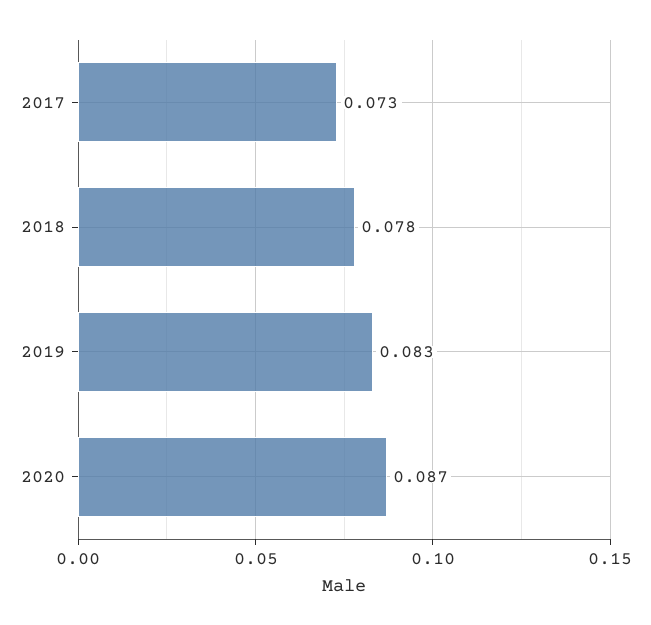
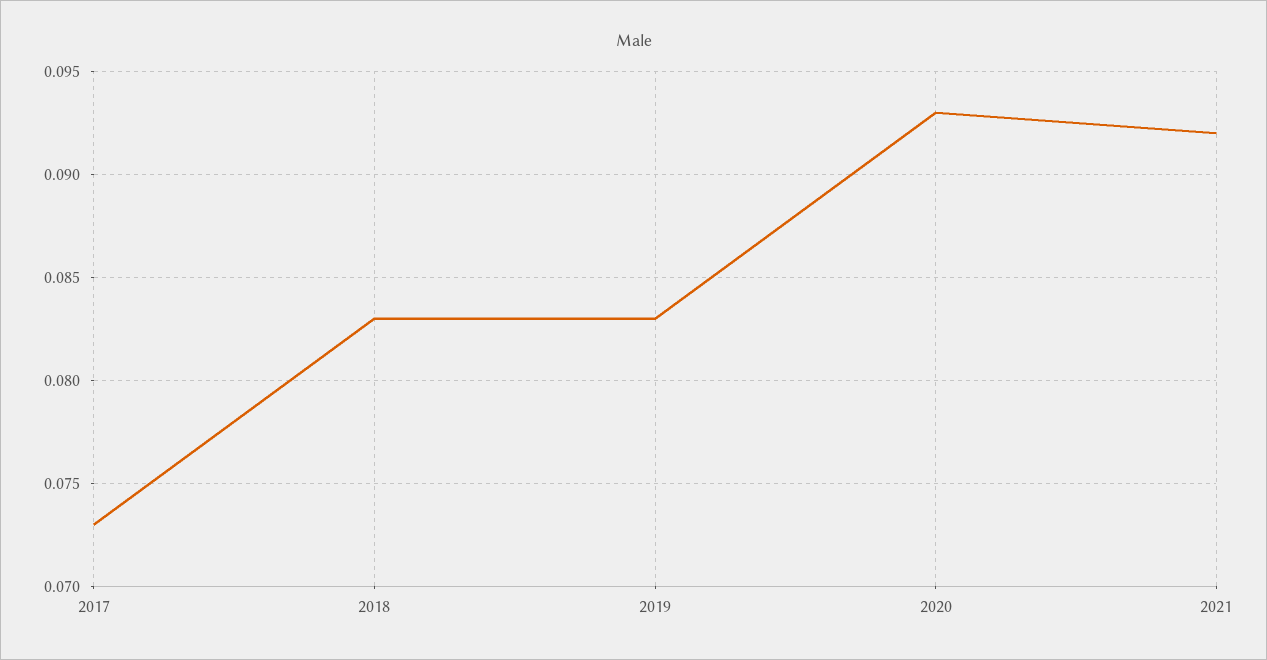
2018: 0.078 -> 0.083
2020: 0.087 -> 0.093
2021: none -> 0.092

